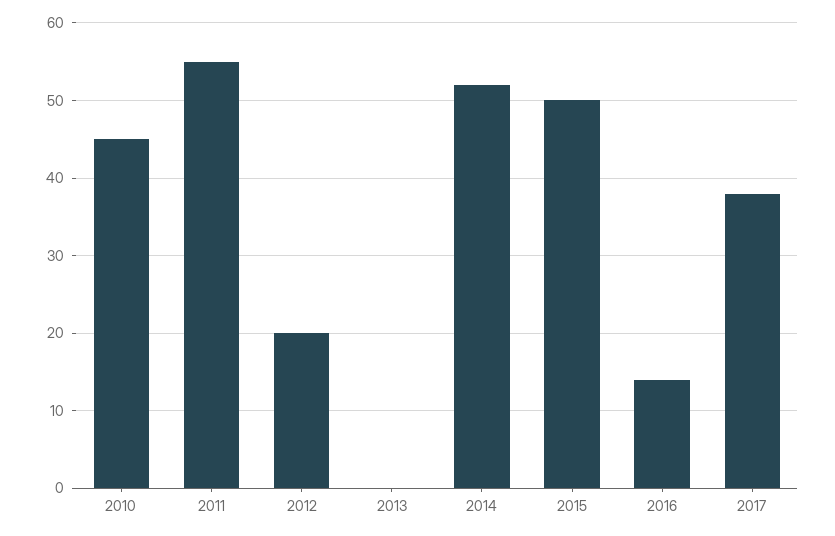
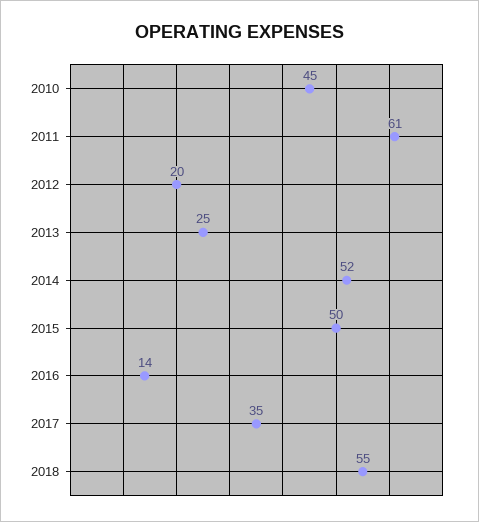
2011: 55 -> 61
2013: 0 -> 25
2017: 38 -> 35
2018: none -> 55

